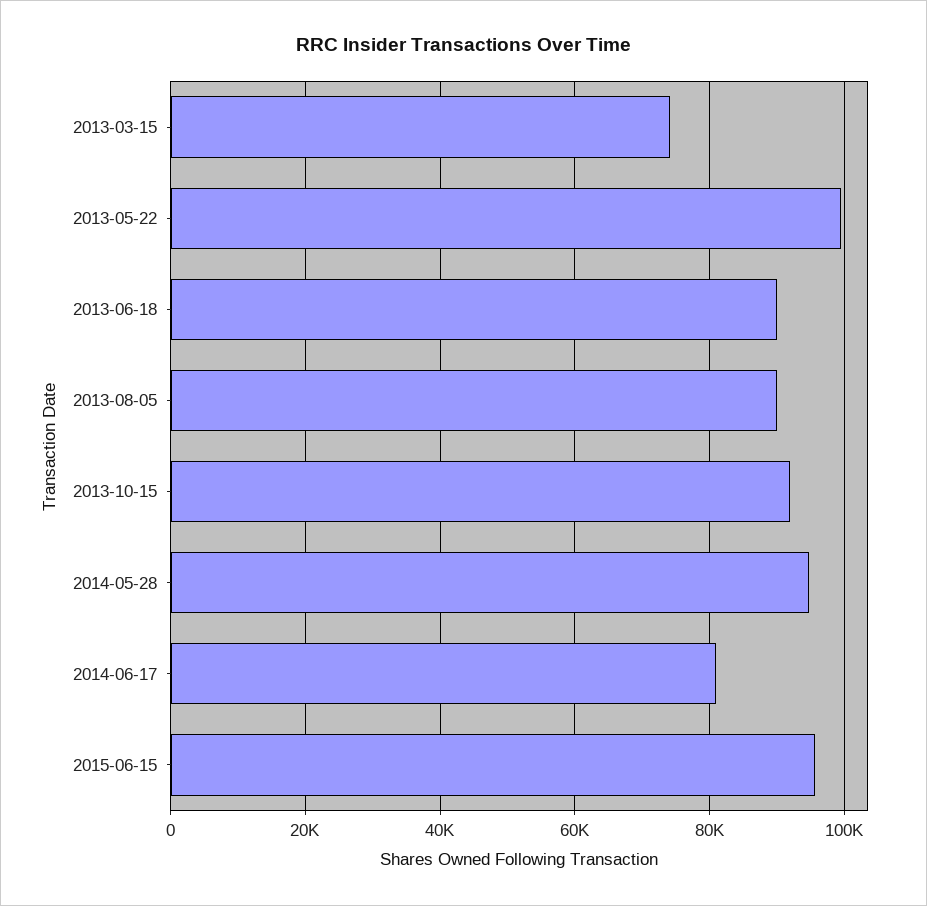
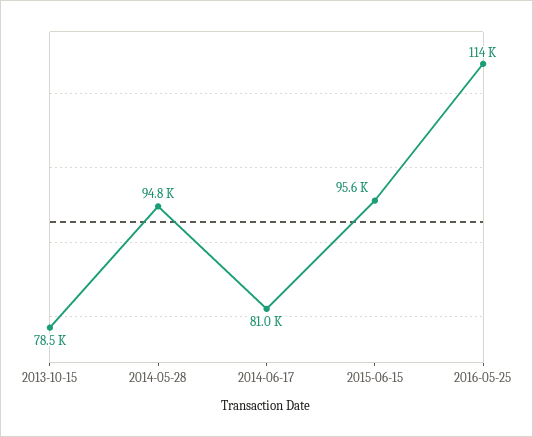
2013-03-15: 74000 -> none
2013-05-22: 100000 -> none
2013-06-18: 90000 -> none
2013-08-05: 90000 -> none
2013-10-15: 92000 -> 78500
2016-05-25: none -> 114000

